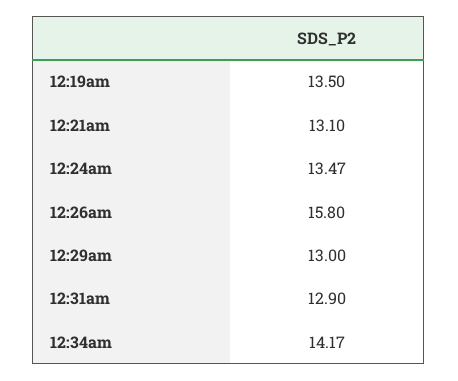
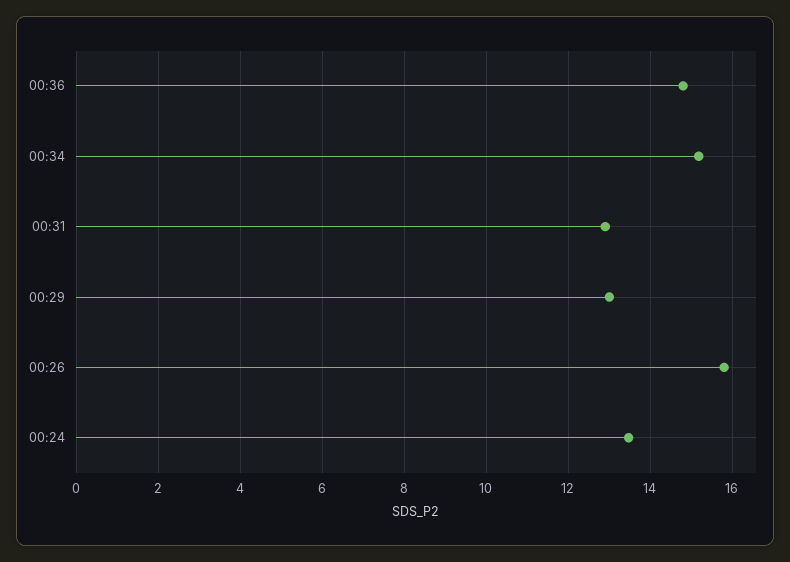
12:19am: 13.5 -> none
12:21am: 13.1 -> none
12:34am: 14.17 -> 15.2
00:36: none -> 14.8

